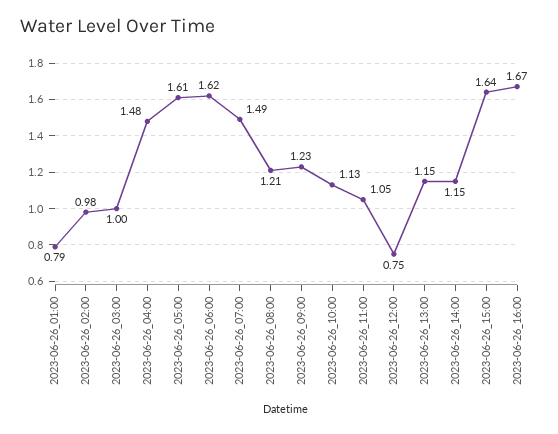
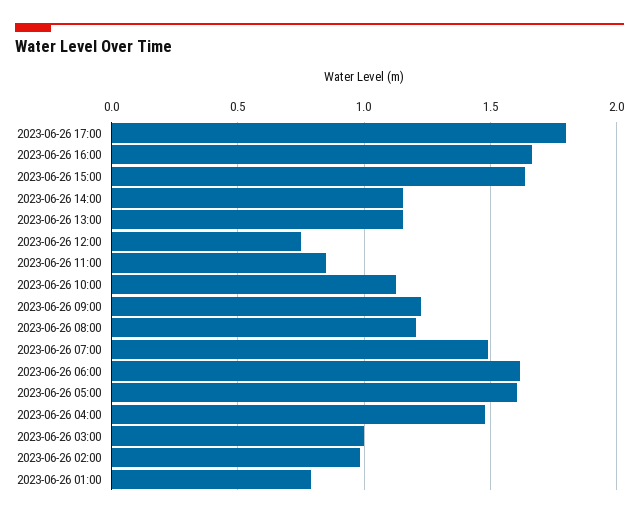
2023-06-26_11:00: 1.05 -> 0.85
2023-06-26 17:00: none -> 1.8

